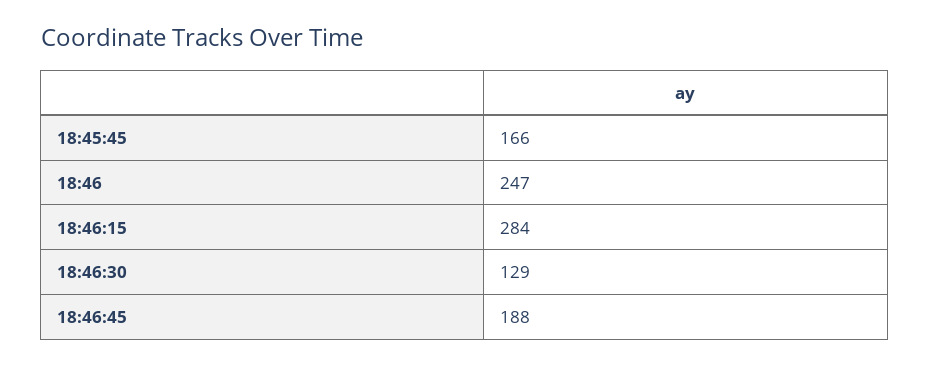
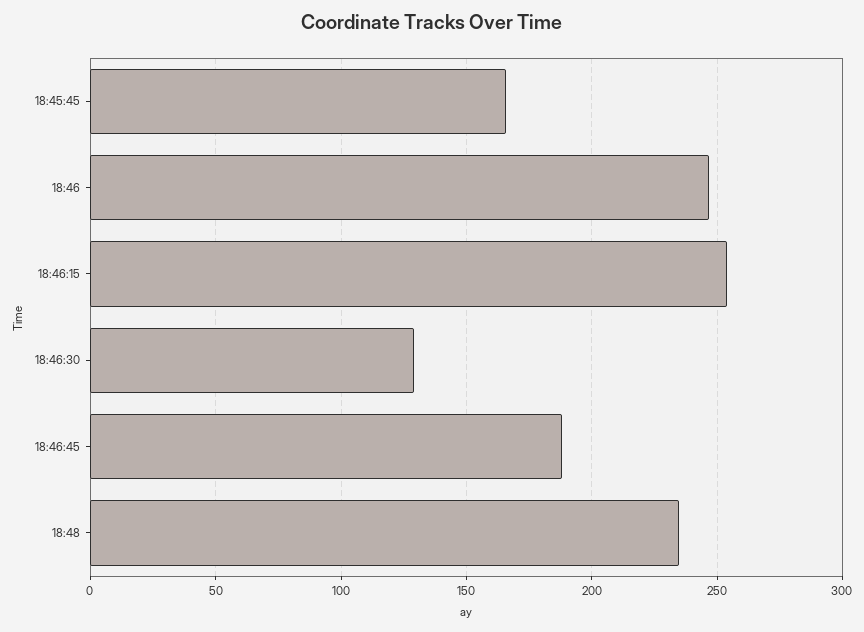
18:46:15: 284 -> 255
18:48: none -> 235

